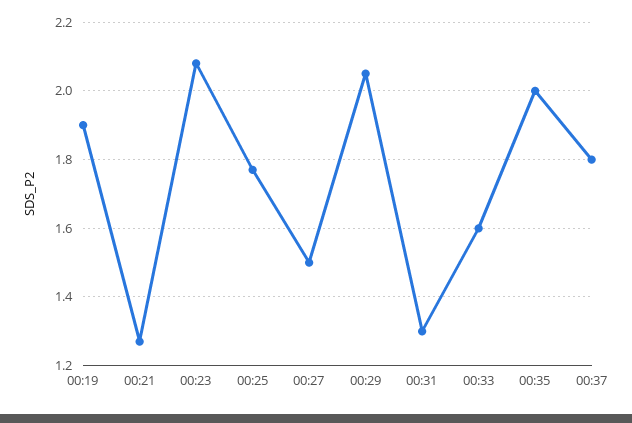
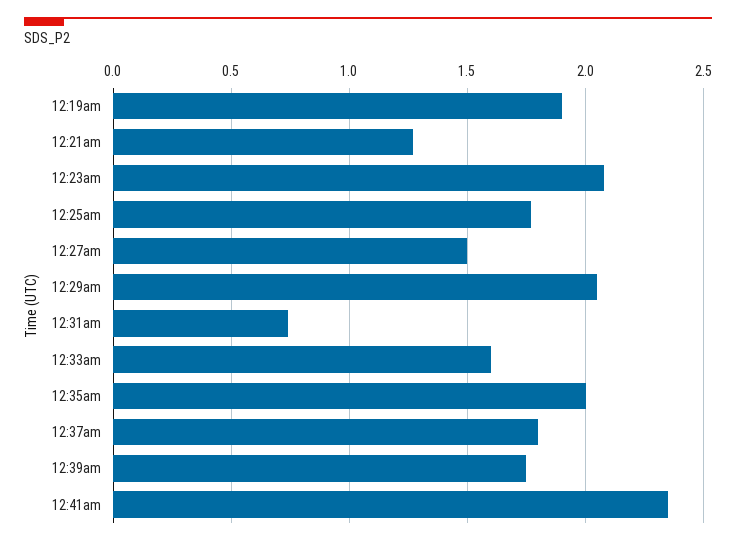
00:31: 1.3 -> 0.75
12:39am: none -> 1.75
12:41am: none -> 2.35

